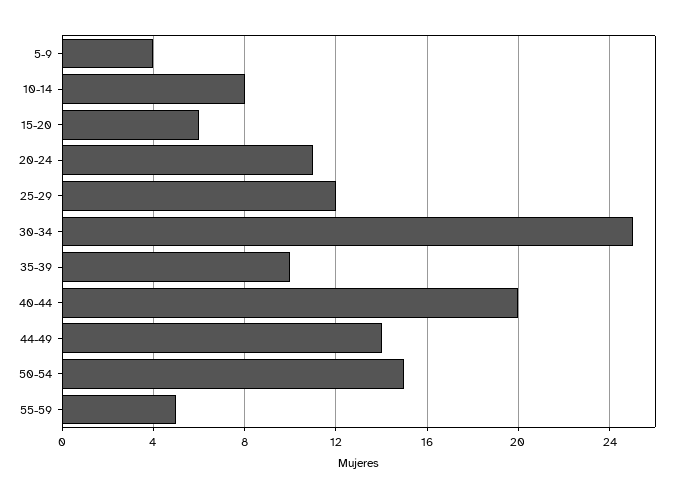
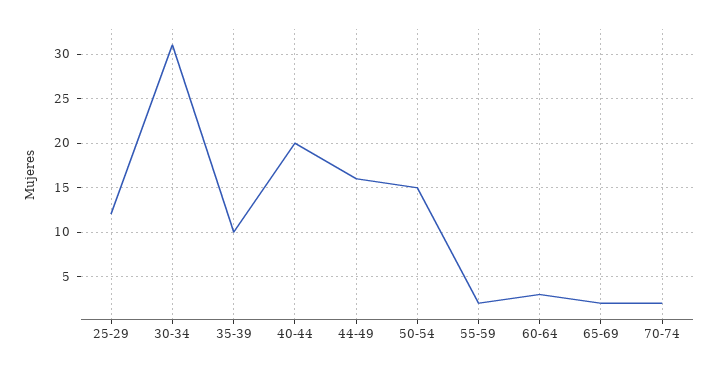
5-9: 4 -> none
10-14: 8 -> none
15-20: 6 -> none
20-24: 11 -> none
30-34: 25 -> 31
44-49: 14 -> 16
55-59: 5 -> 2
60-64: none -> 3
65-69: none -> 2
70-74: none -> 2

